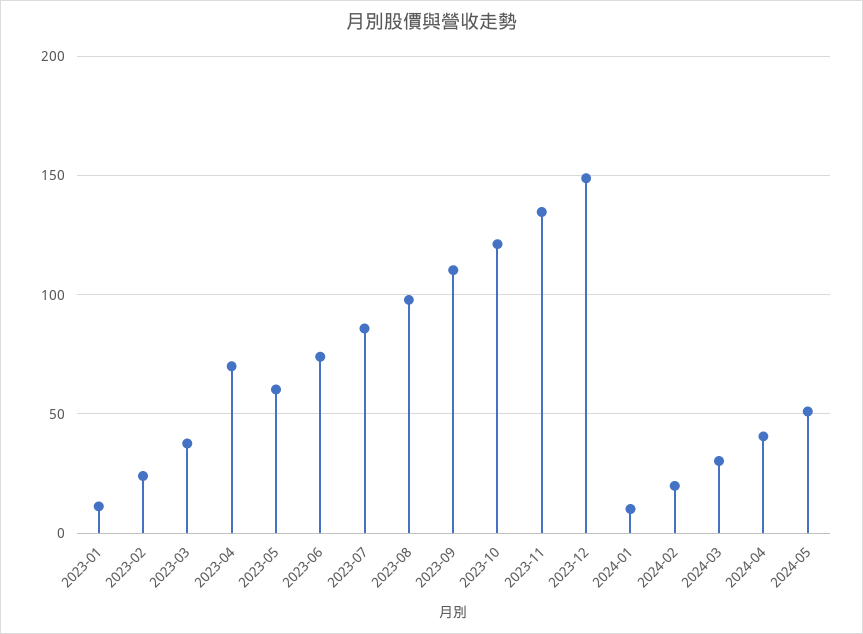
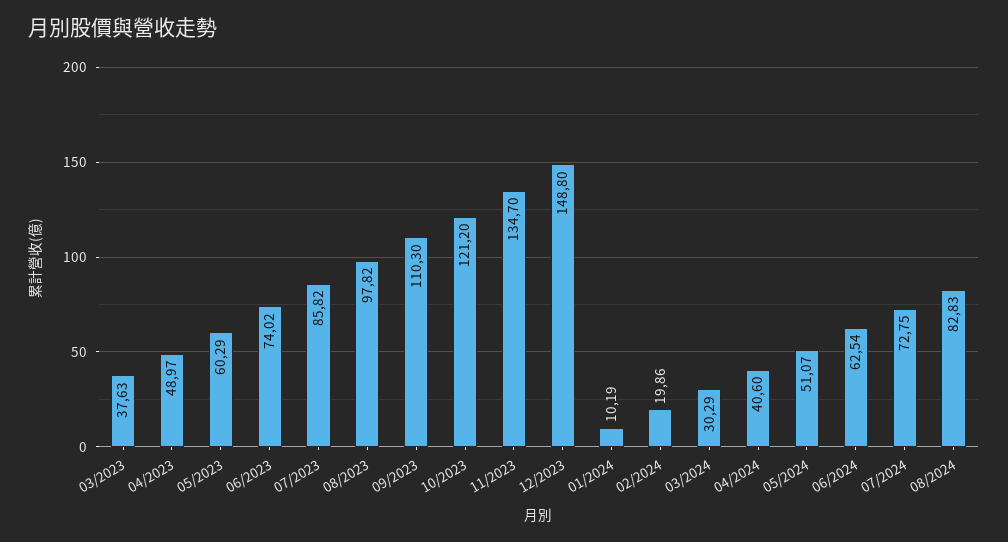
2023-01: 10 -> none
2023-02: 25 -> none
2023-04: 70 -> 48.97
06/2024: none -> 62.54
07/2024: none -> 72.75
08/2024: none -> 82.83

